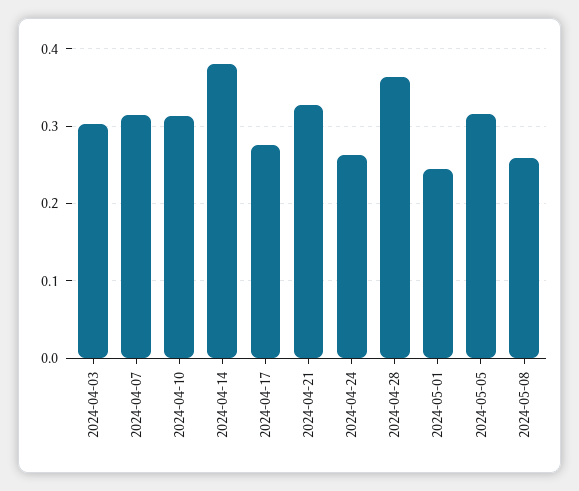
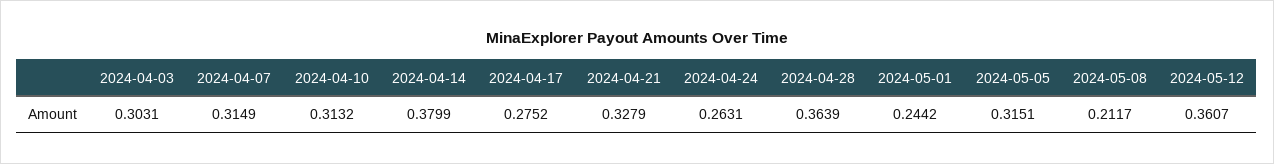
2024-05-08: 0.26 -> 0.2117
2024-05-12: none -> 0.3607

